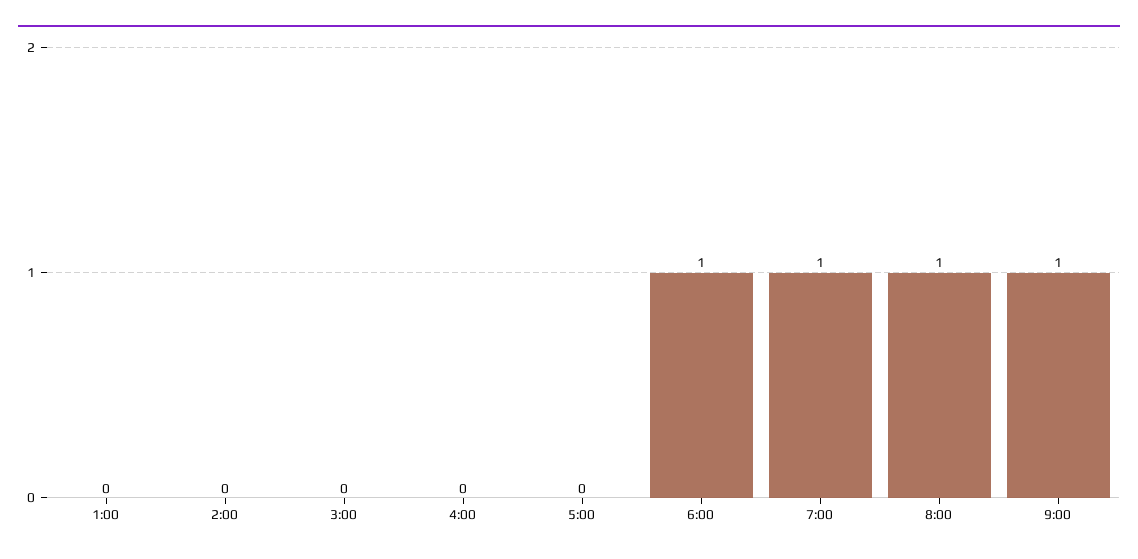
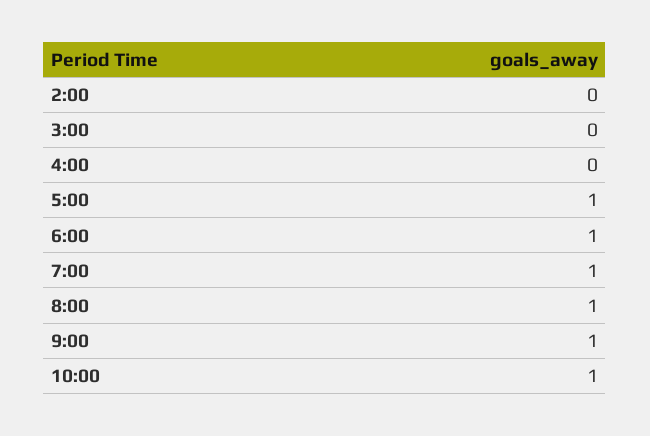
1:00: 0 -> none
5:00: 0 -> 1
10:00: none -> 1

